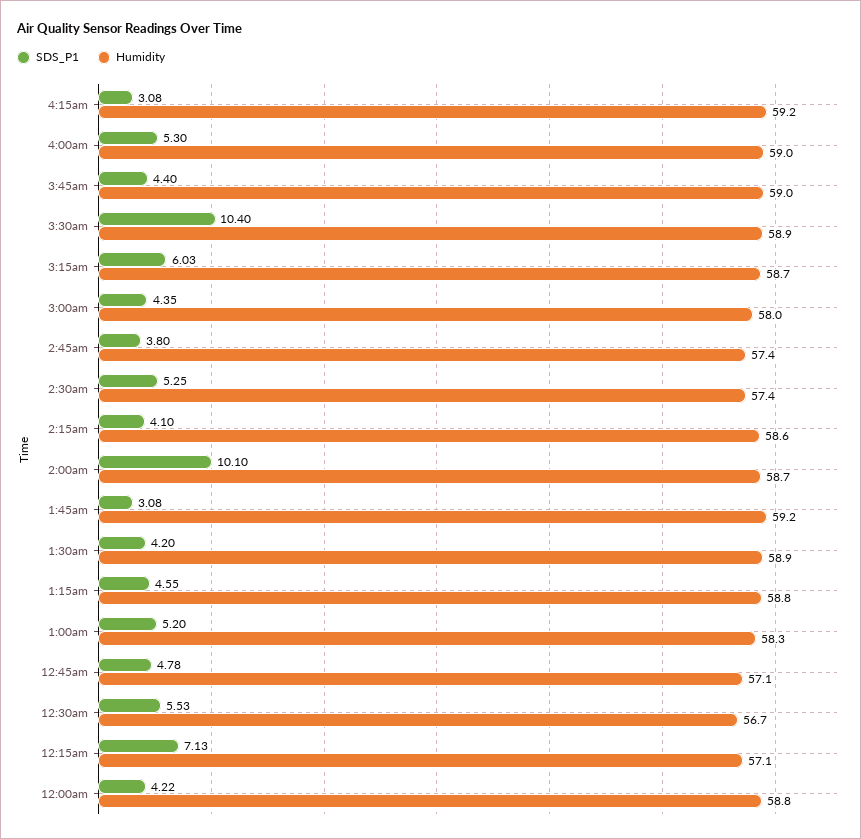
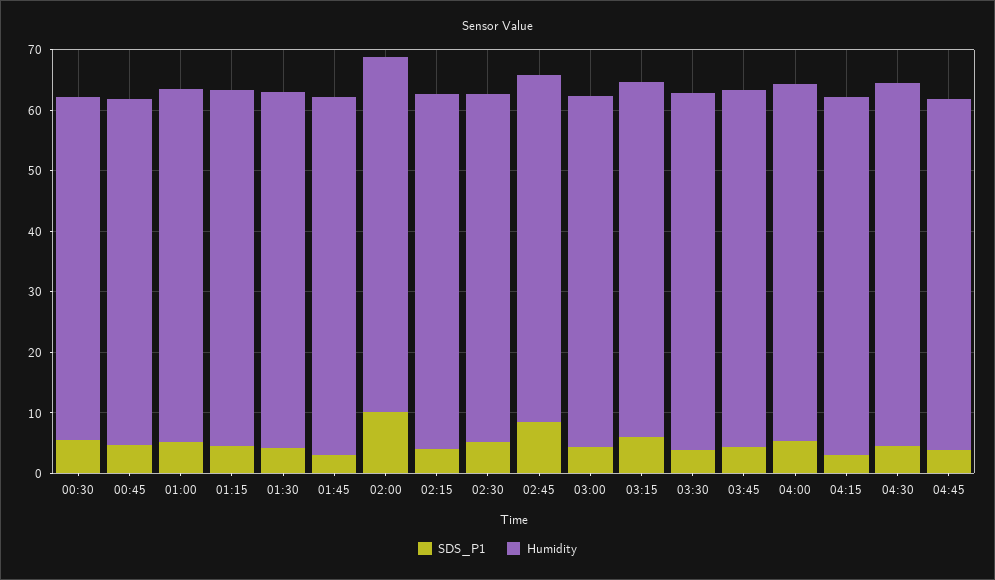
SDS_P1, 3:30am: 10.4 -> 4
SDS_P1, 2:45am: 3.8 -> 8
SDS_P1, 12:15am: 7.13 -> none
Humidity, 12:15am: 57.1 -> none
SDS_P1, 12:00am: 4.22 -> none
Humidity, 12:00am: 58.8 -> none
SDS_P1, 04:30: none -> 4
Humidity, 04:30: none -> 60
SDS_P1, 04:45: none -> 4
Humidity, 04:45: none -> 58

